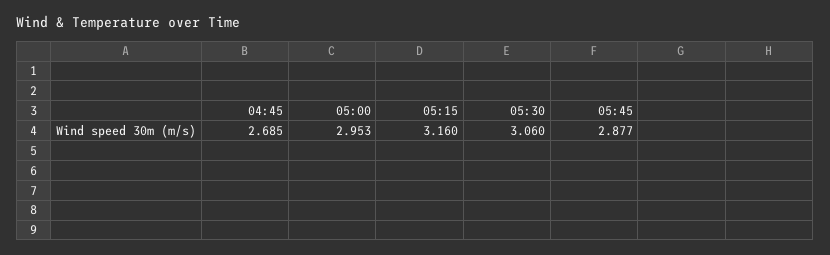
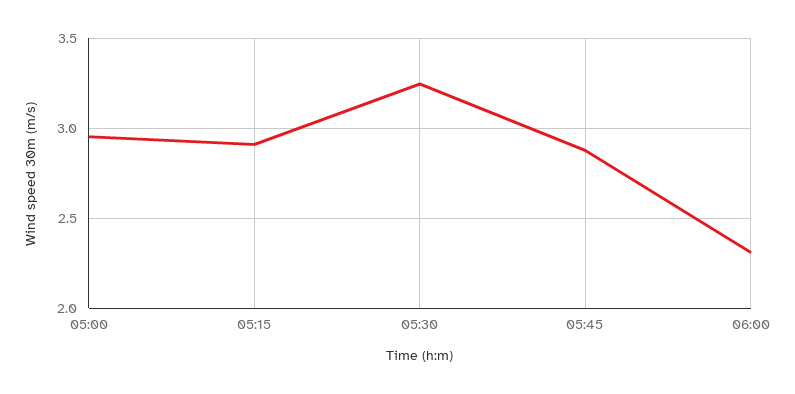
04:45: 2.685 -> none
05:15: 3.16 -> 2.9
05:30: 3.06 -> 3.25
06:00: none -> 2.3

